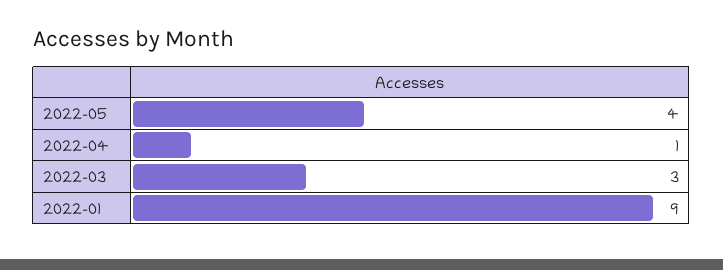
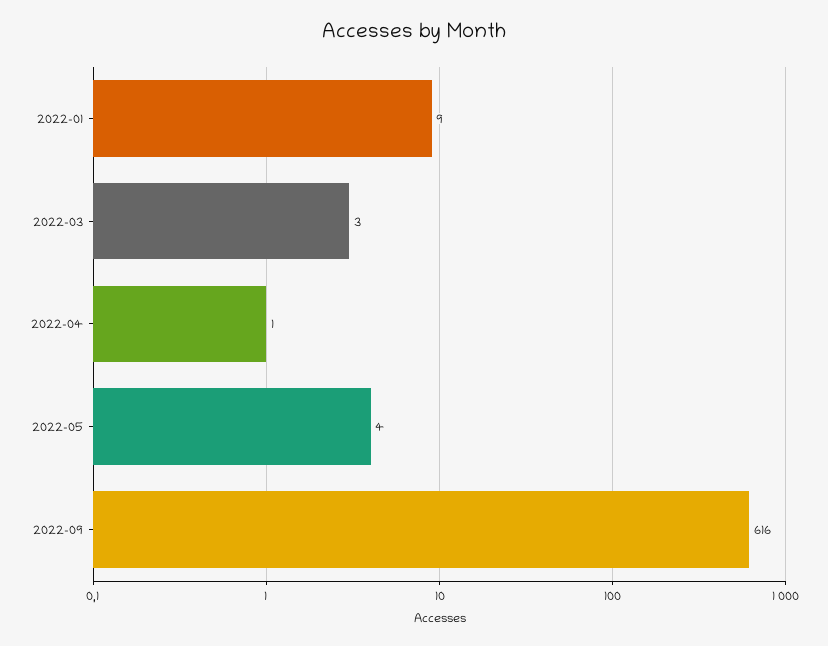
2022-09: none -> 616

